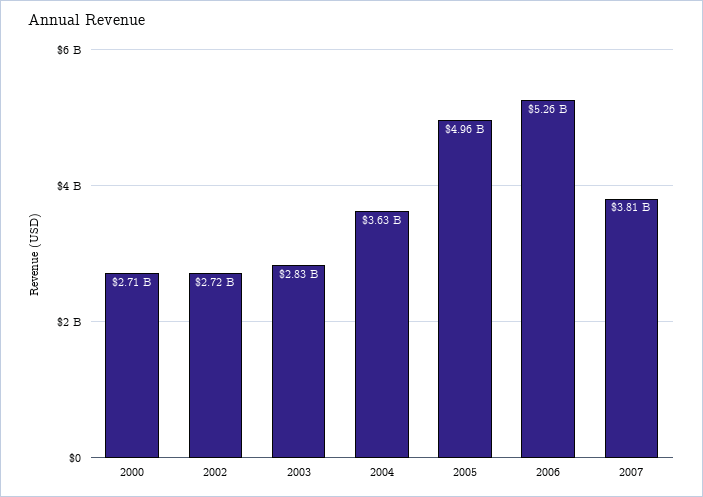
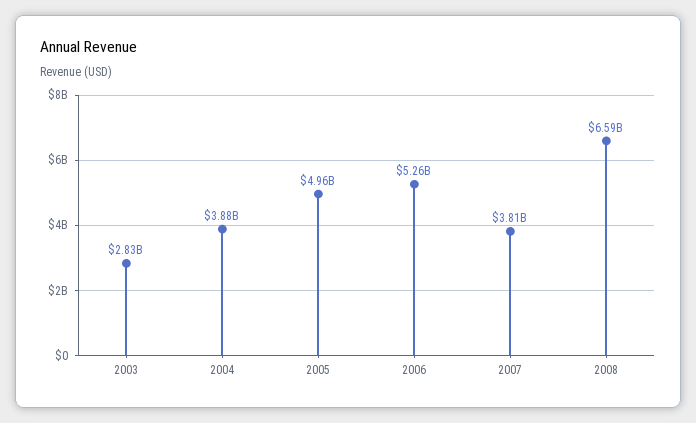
2000: 2710000000 -> none
2002: 2720000000 -> none
2004: 3630000000 -> 3880000000
2008: none -> 6590000000

